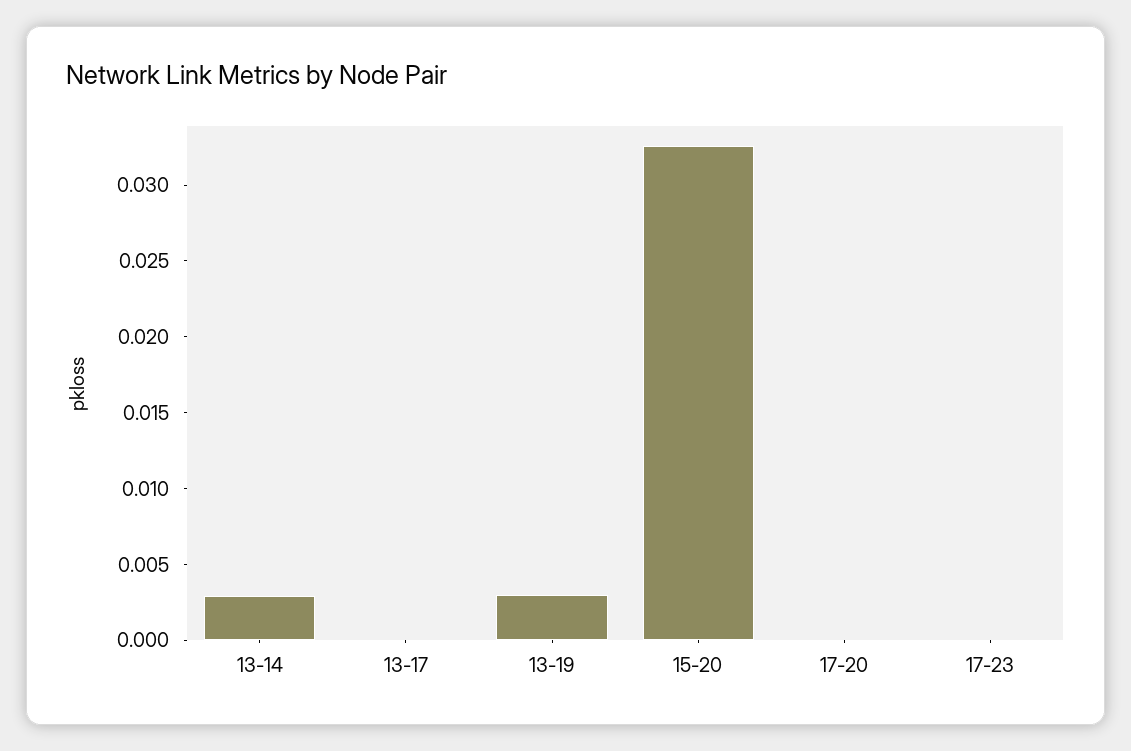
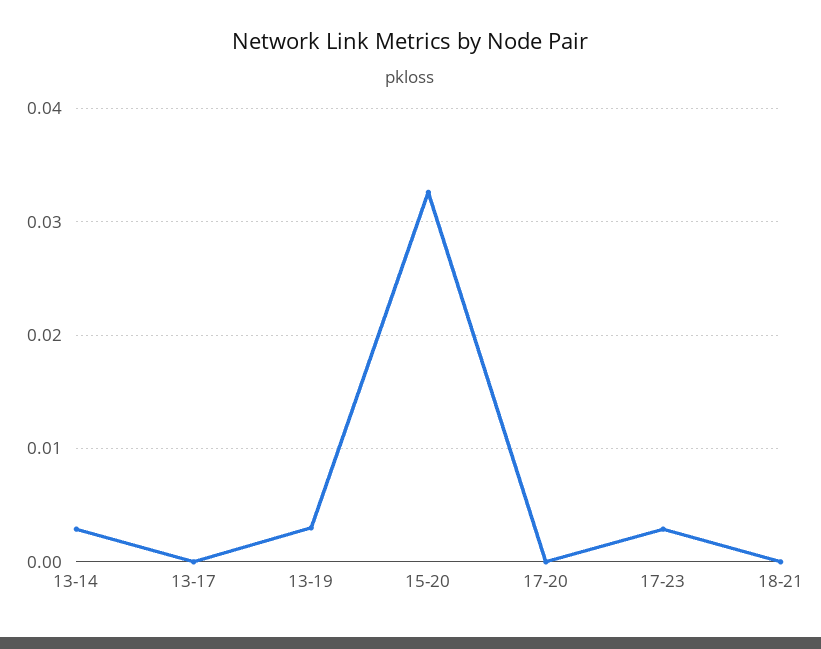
17-23: 0 -> 0.003
18-21: none -> 0

